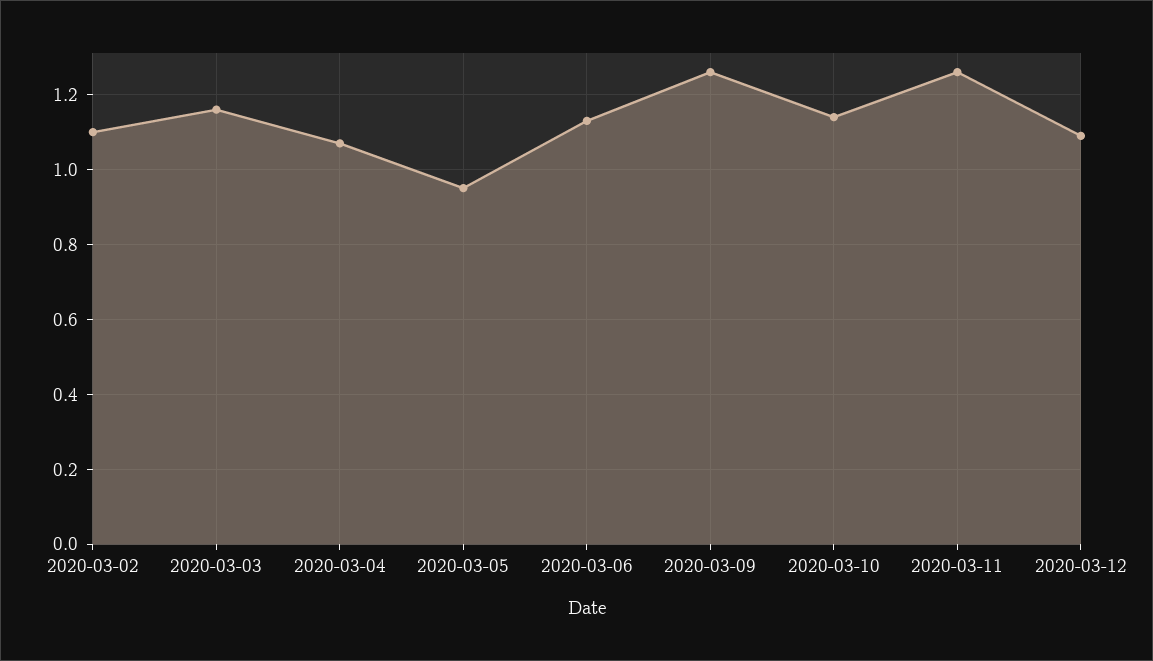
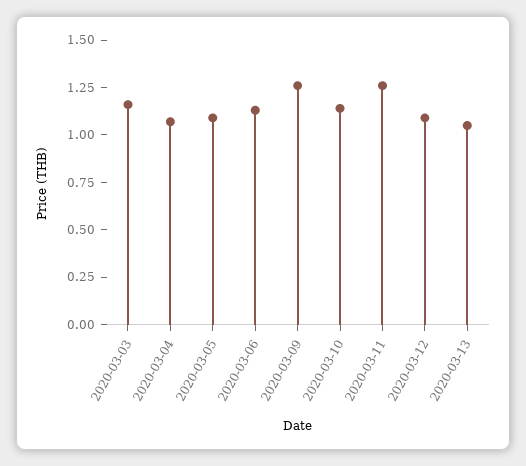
2020-03-02: 1.1 -> none
2020-03-05: 0.95 -> 1.1
2020-03-13: none -> 1.05

